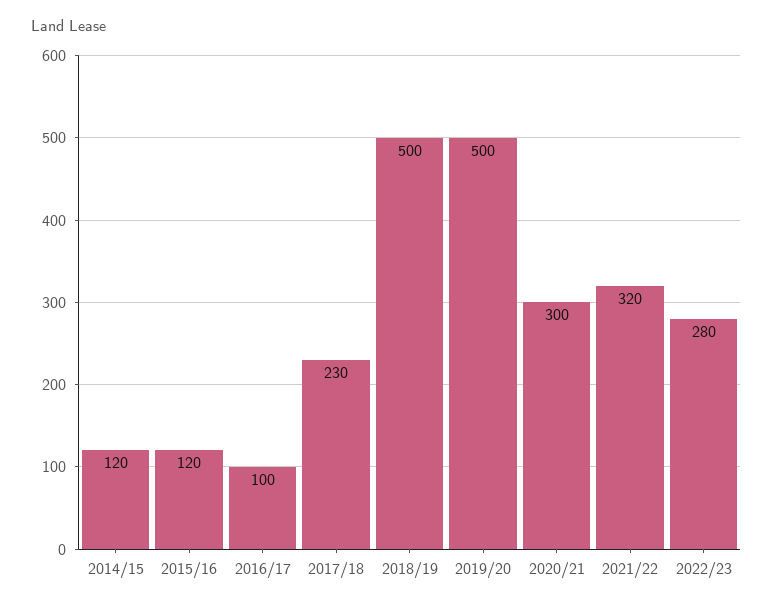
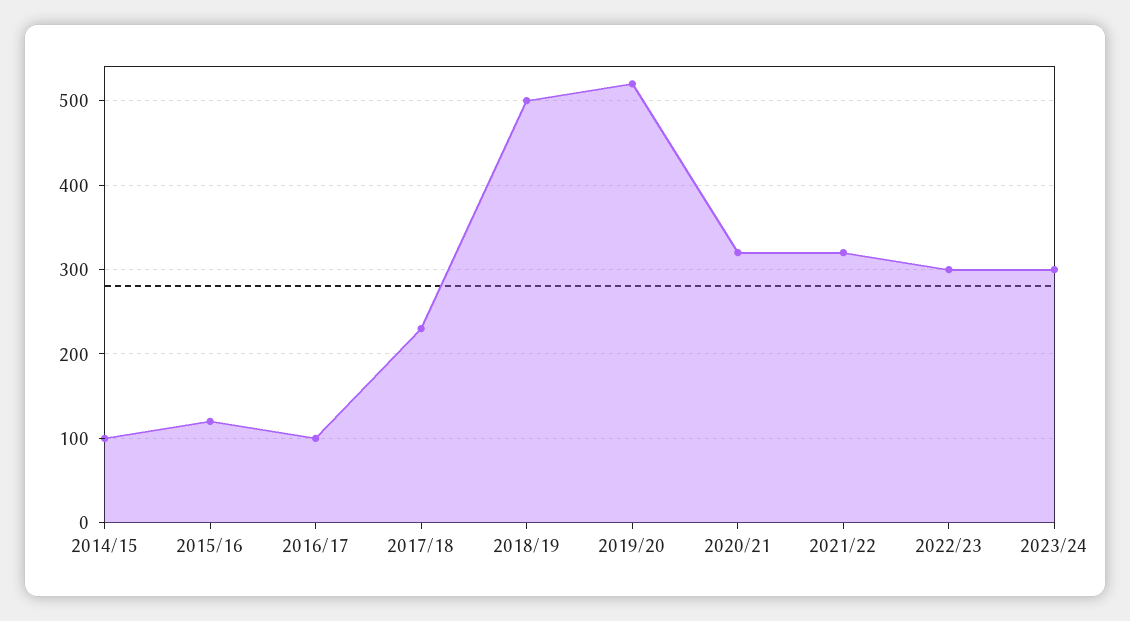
2014/15: 120 -> 100
2019/20: 500 -> 520
2020/21: 300 -> 320
2022/23: 280 -> 300
2023/24: none -> 300

